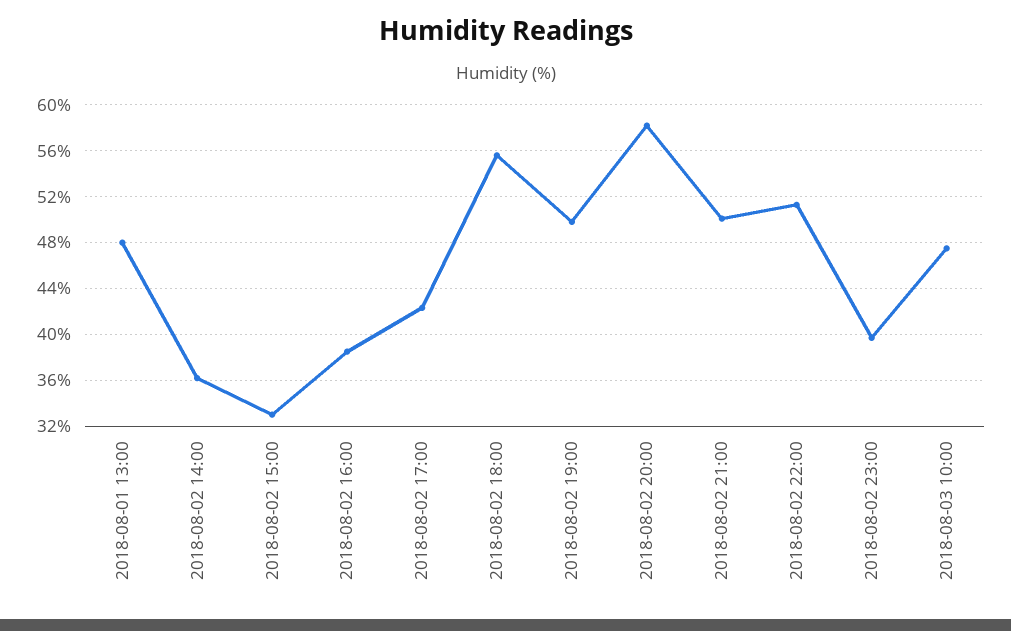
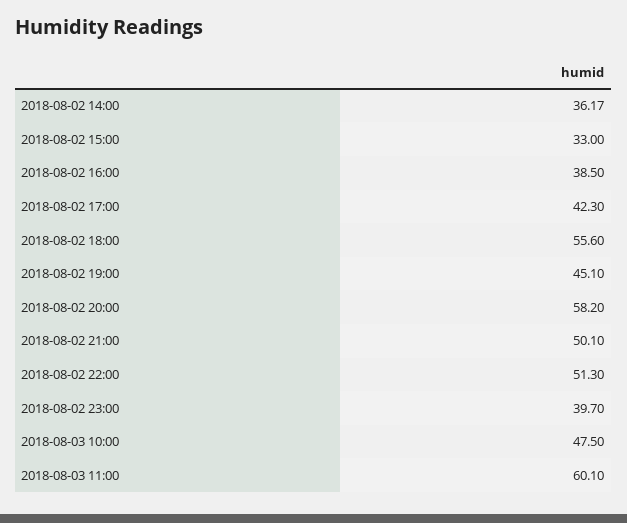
2018-08-01 13:00: 48 -> none
2018-08-02 19:00: 50 -> 45.1
2018-08-03 11:00: none -> 60.1

